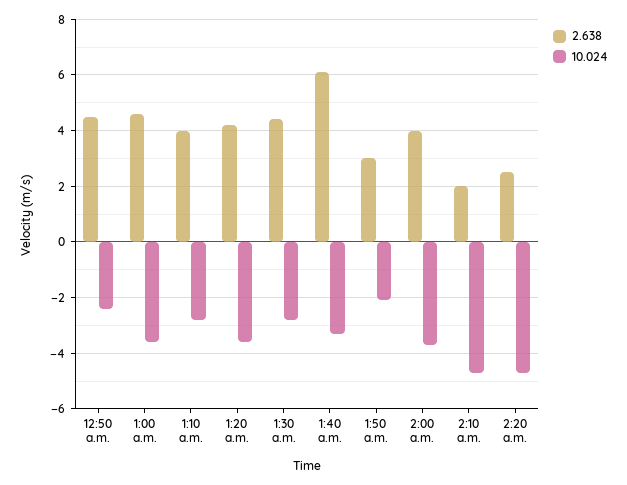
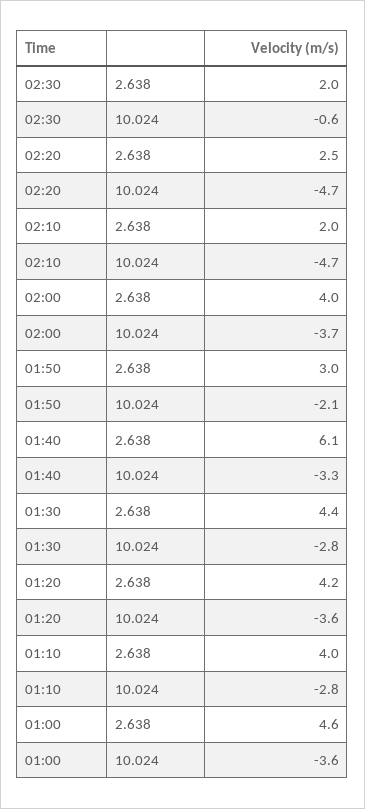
2.638, 12:50 a.m.: 4.5 -> none
10.024, 12:50 a.m.: -2.5 -> none
2.638, 02:30: none -> 2
10.024, 02:30: none -> -0.6

